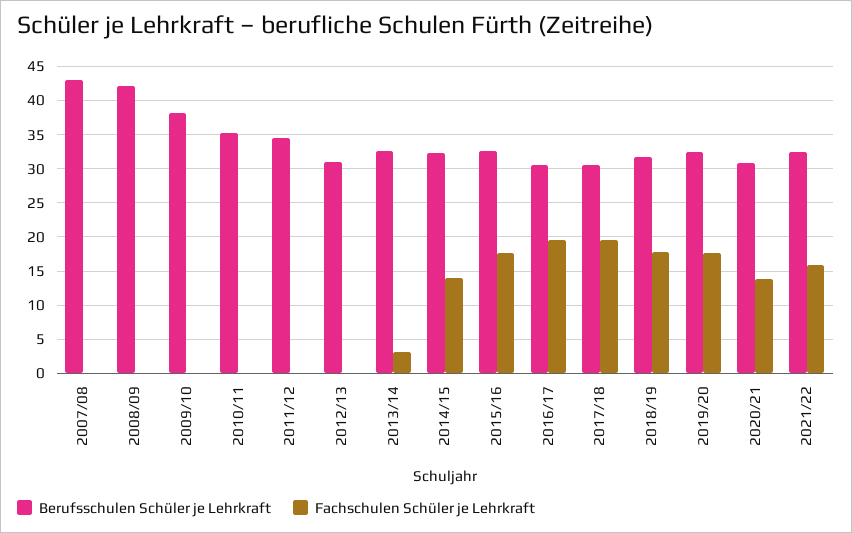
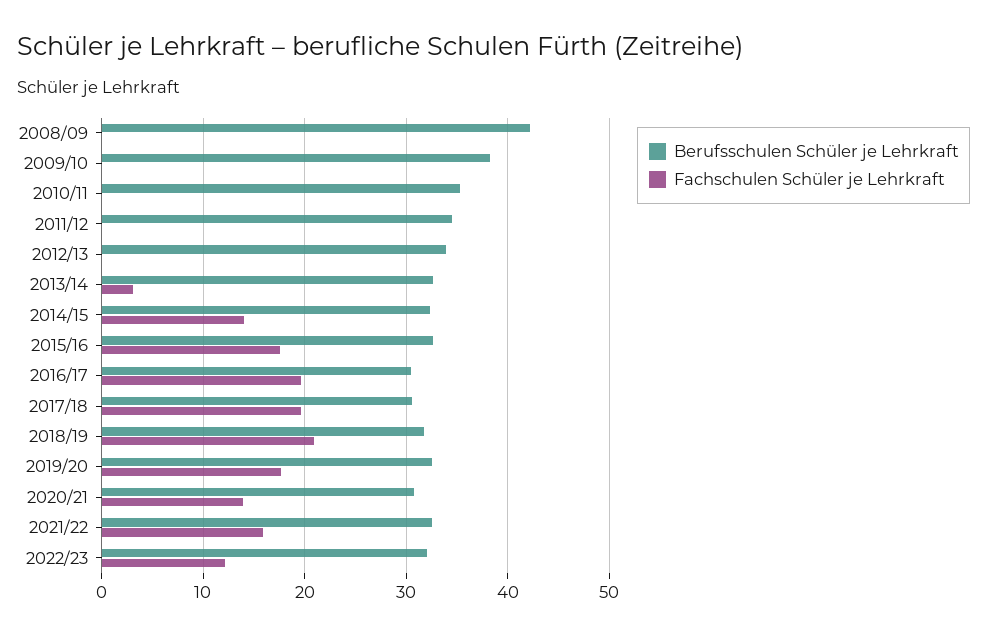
Berufsschulen Schüler je Lehrkraft, 2007/08: 43 -> none
Fachschulen Schüler je Lehrkraft, 2007/08: 0 -> none
Berufsschulen Schüler je Lehrkraft, 2012/13: 31 -> 34
Fachschulen Schüler je Lehrkraft, 2018/19: 18 -> 21
Berufsschulen Schüler je Lehrkraft, 2022/23: none -> 32
Fachschulen Schüler je Lehrkraft, 2022/23: none -> 12

